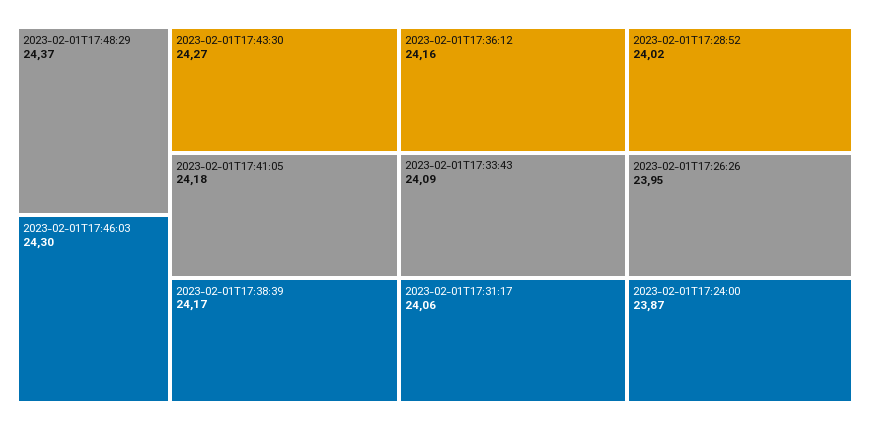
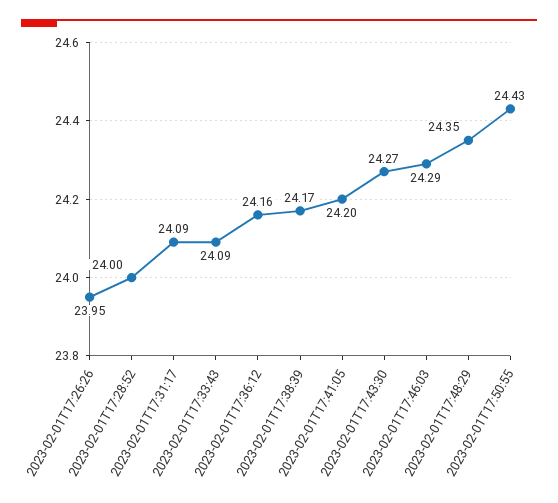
2023-02-01T17:48:29: 24.37 -> 24.35
2023-02-01T17:46:03: 24.3 -> 24.29
2023-02-01T17:41:05: 24.18 -> 24.2
2023-02-01T17:31:17: 24.06 -> 24.09
2023-02-01T17:28:52: 24.02 -> 24
2023-02-01T17:24:00: 23.87 -> none
2023-02-01T17:50:55: none -> 24.43

